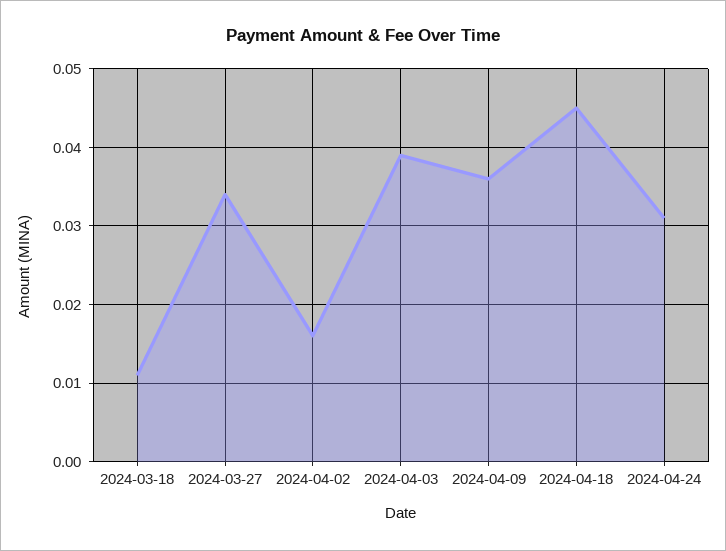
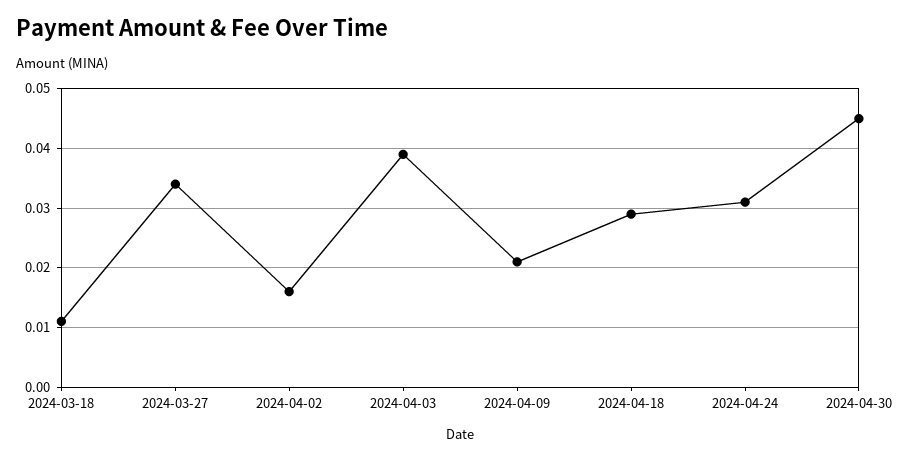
2024-04-09: 0.036 -> 0.02
2024-04-18: 0.045 -> 0.03
2024-04-30: none -> 0.045

